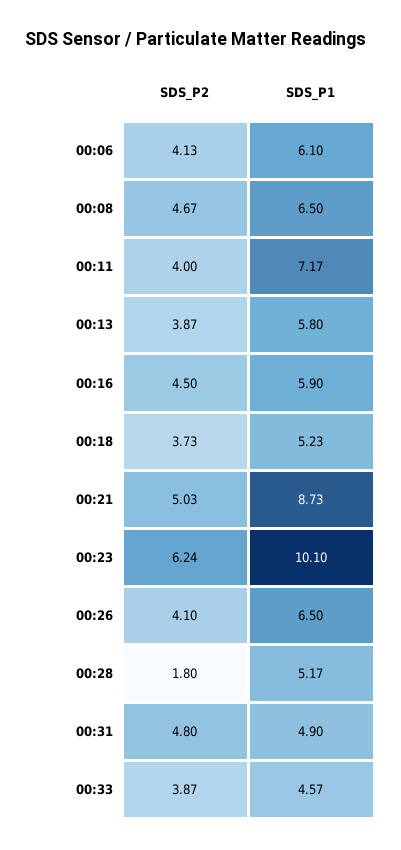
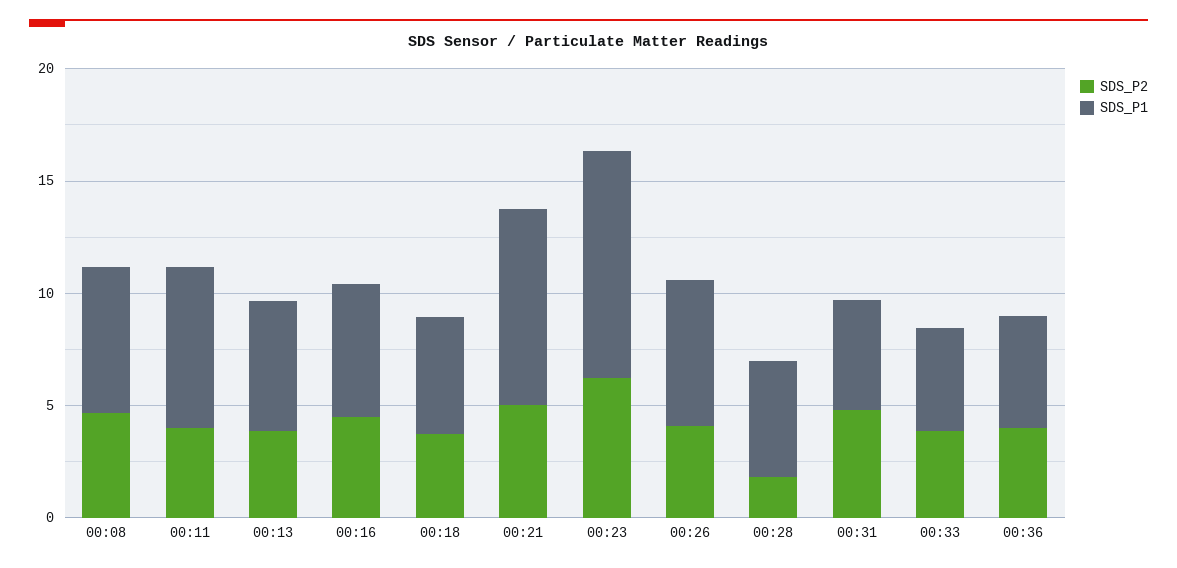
SDS_P2, 00:06: 4.13 -> none
SDS_P1, 00:06: 6.1 -> none
SDS_P2, 00:36: none -> 4
SDS_P1, 00:36: none -> 5

